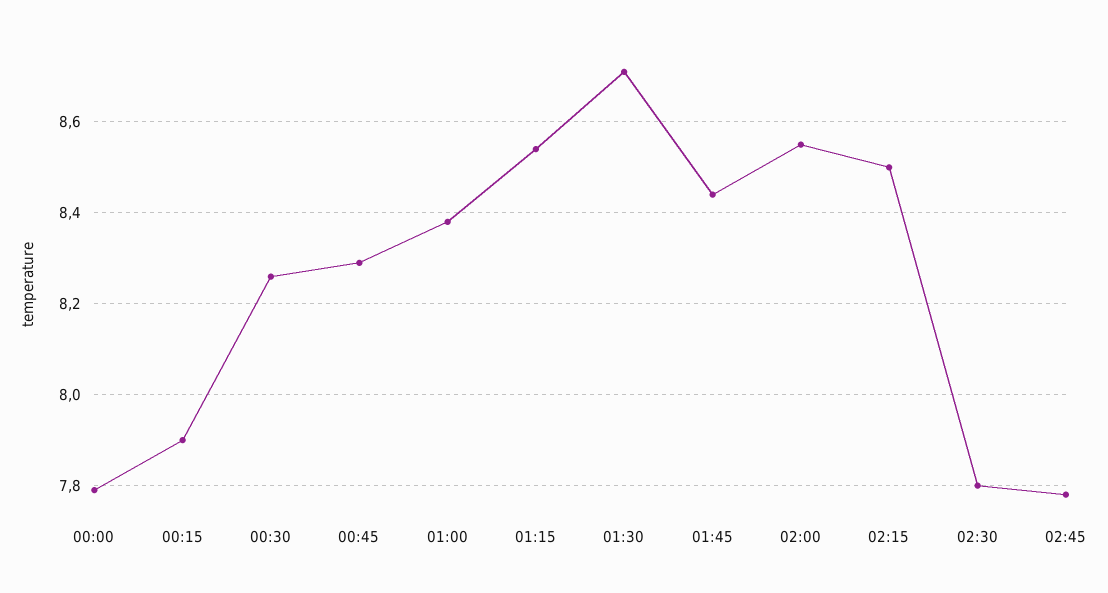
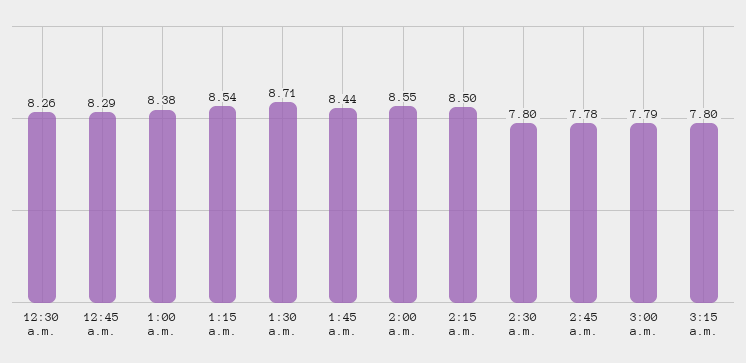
00:00: 7.8 -> none
00:15: 7.9 -> none
3:00 a.m.: none -> 7.79
3:15 a.m.: none -> 7.8

